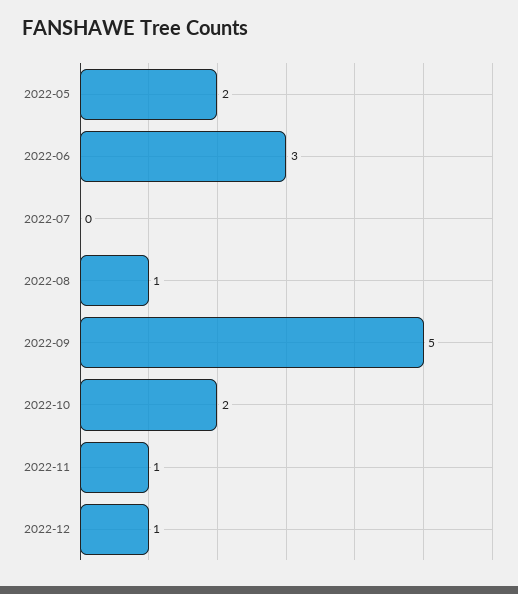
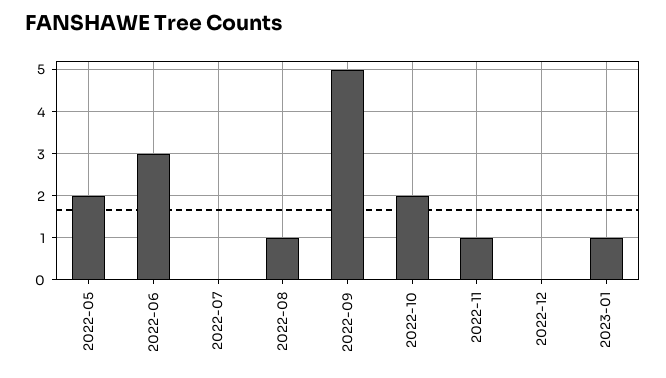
2022-12: 1 -> 0
2023-01: none -> 1

